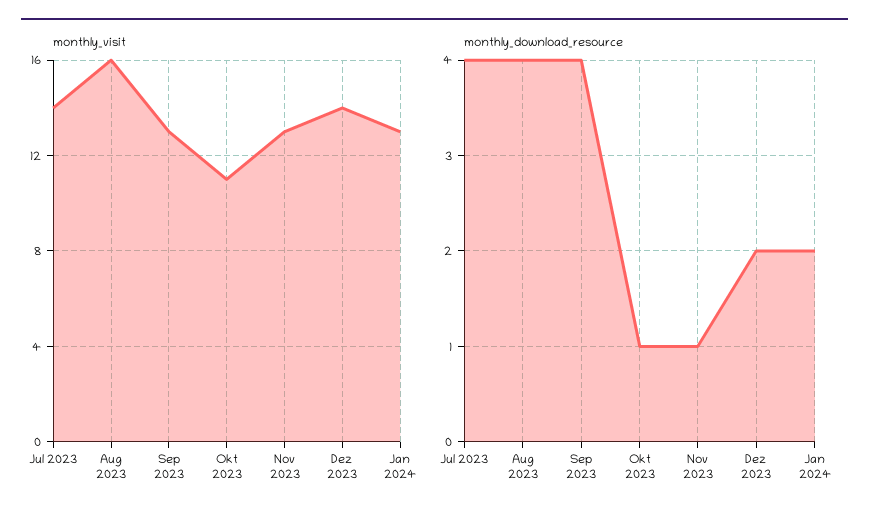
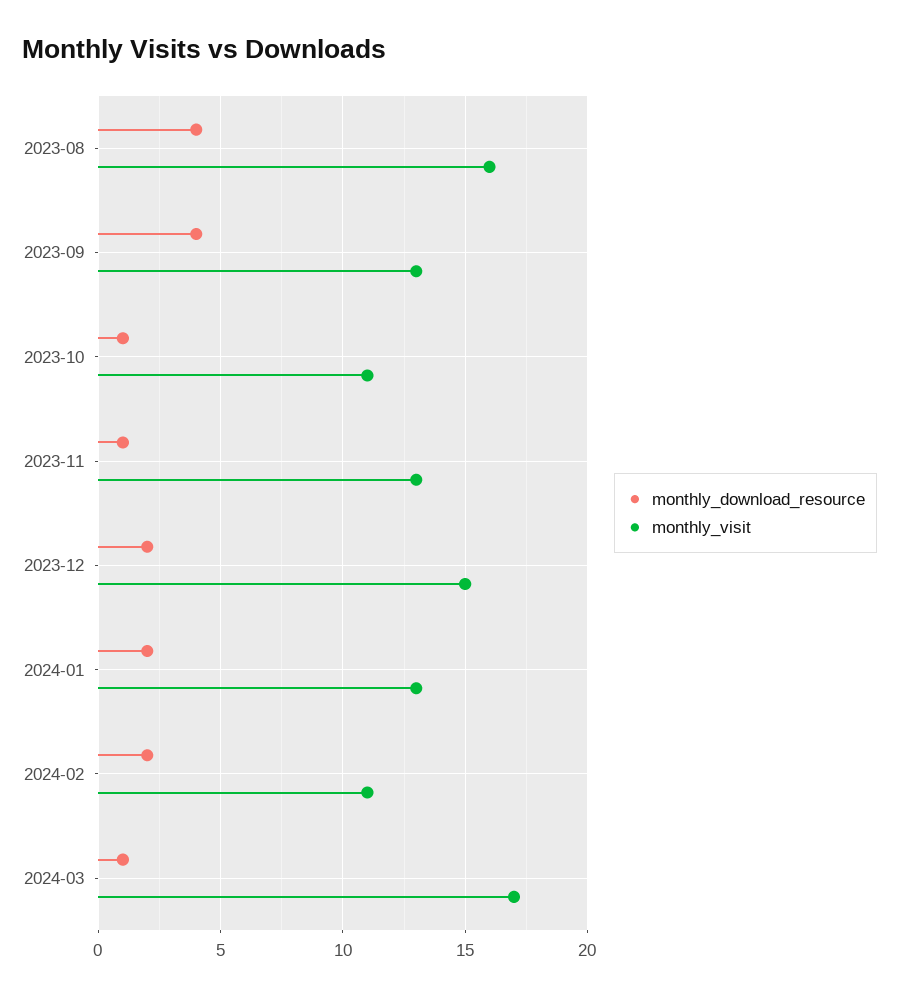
monthly_visit, Jul 2023: 14 -> none
monthly_visit, Dez 2023: 14 -> 15
monthly_download_resource, Jul 2023: 4 -> none
monthly_download_resource, 2024-02: none -> 2
monthly_visit, 2024-02: none -> 11
monthly_download_resource, 2024-03: none -> 1
monthly_visit, 2024-03: none -> 17

